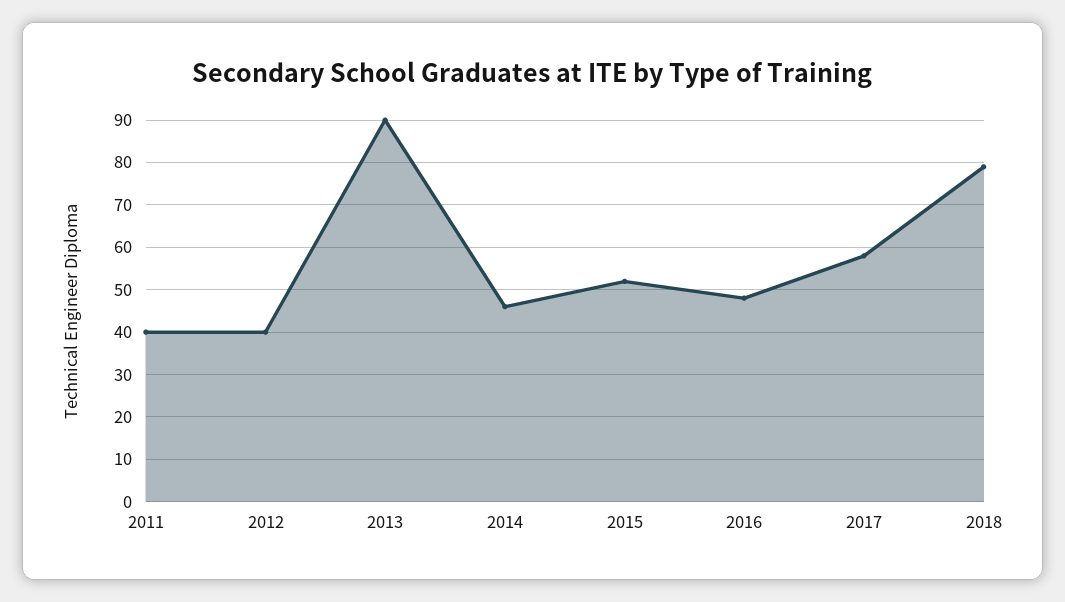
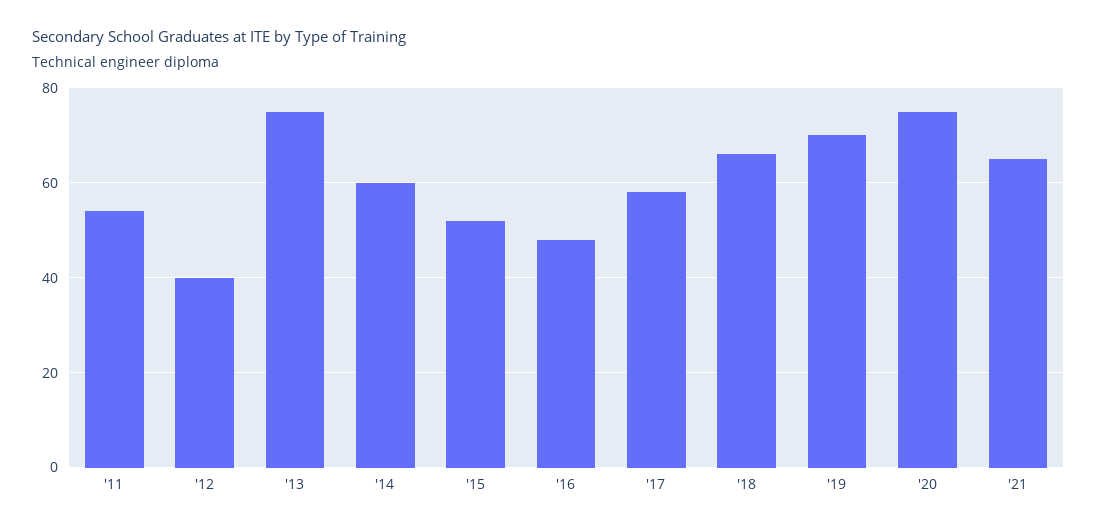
2011: 40 -> 55
2013: 90 -> 75
2014: 45 -> 60
2018: 80 -> 65
'19: none -> 70
'20: none -> 75
'21: none -> 65

